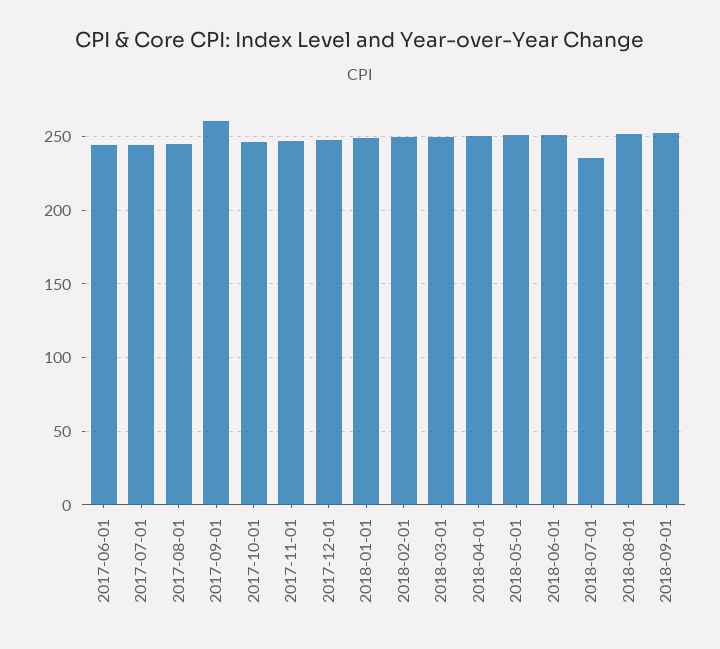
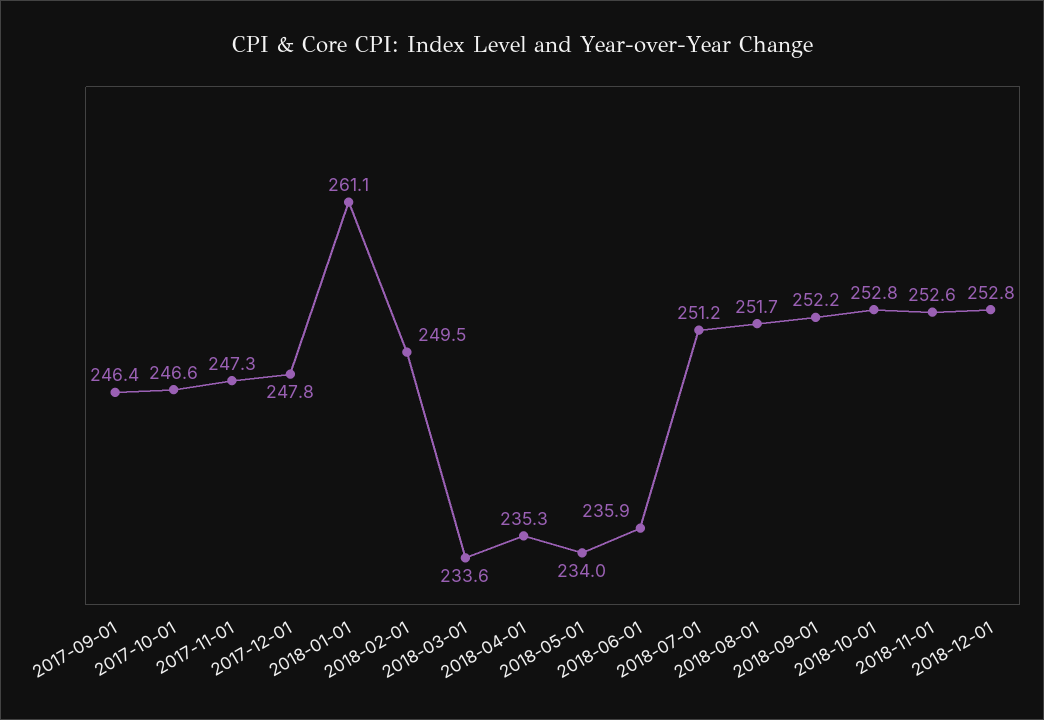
2017-06-01: 245 -> none
2017-07-01: 245 -> none
2017-08-01: 245 -> none
2017-09-01: 260 -> 246.4
2018-01-01: 250 -> 261.1
2018-03-01: 250 -> 233.6
2018-04-01: 250 -> 235.3
2018-05-01: 250 -> 234
2018-06-01: 250 -> 235.9
2018-07-01: 235 -> 251.2
2018-10-01: none -> 252.8
2018-11-01: none -> 252.6
2018-12-01: none -> 252.8

